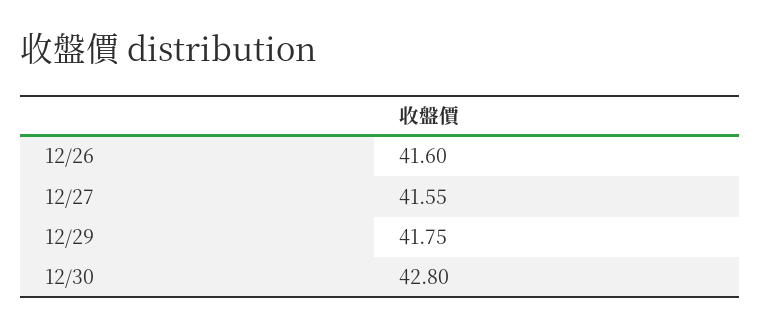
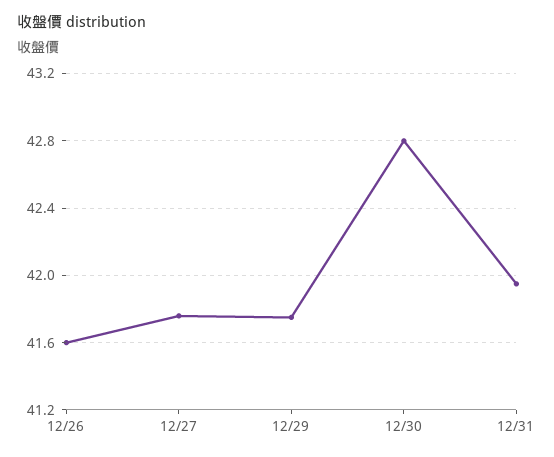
12/27: 41.55 -> 41.75
12/31: none -> 41.95

